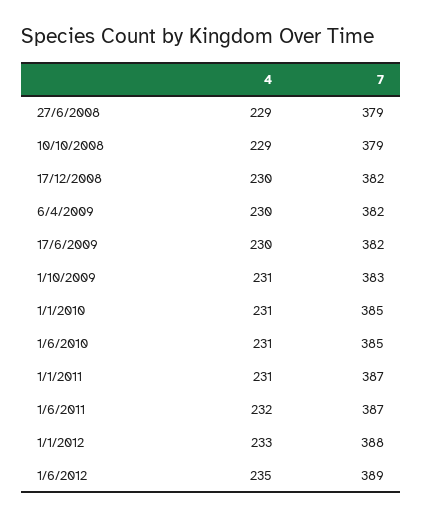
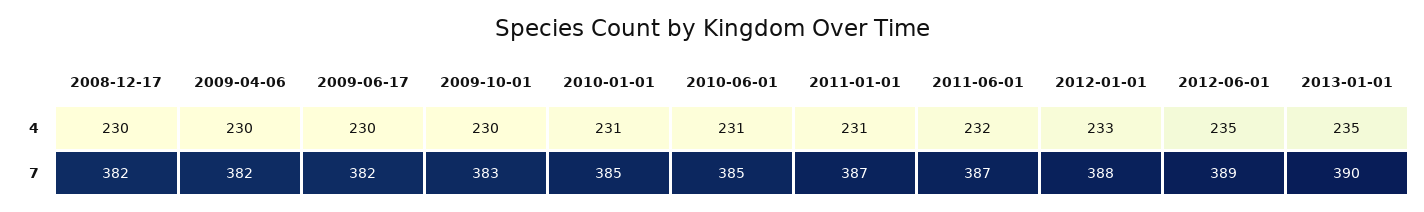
4, 27/6/2008: 229 -> none
7, 27/6/2008: 379 -> none
4, 10/10/2008: 229 -> none
7, 10/10/2008: 379 -> none
4, 1/10/2009: 231 -> 230
4, 2013-01-01: none -> 235
7, 2013-01-01: none -> 390

